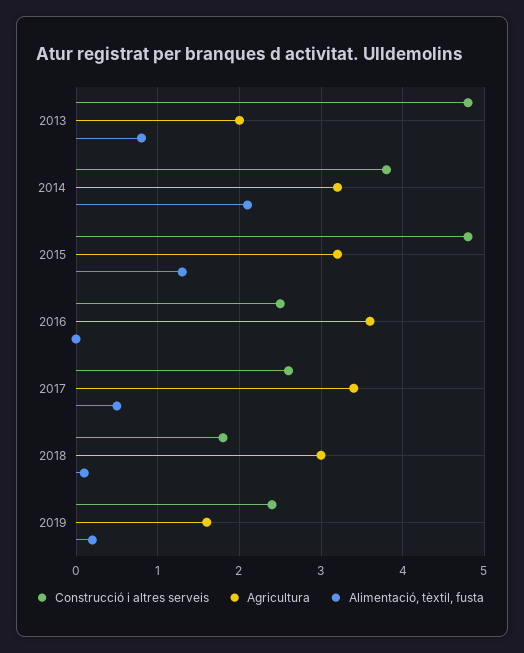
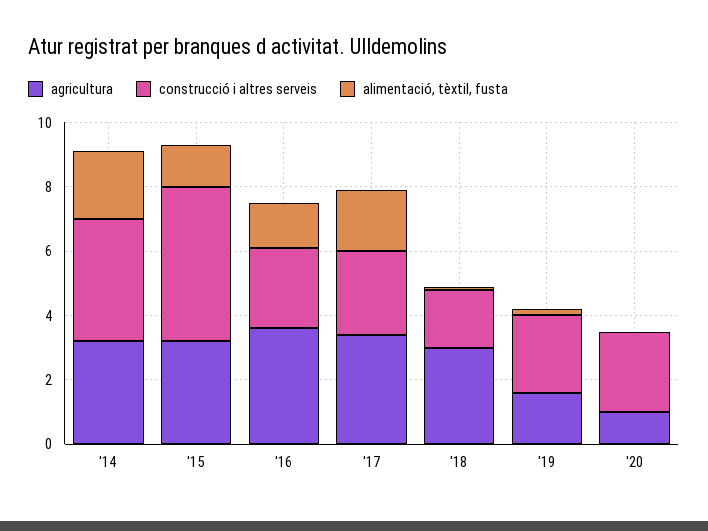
Construcció i altres serveis, 2013: 4.8 -> none
Agricultura, 2013: 2 -> none
Alimentació, tèxtil, fusta, 2013: 0.8 -> none
Alimentació, tèxtil, fusta, 2016: 0 -> 1.5
Alimentació, tèxtil, fusta, 2017: 0.5 -> 2
Agricultura, '20: none -> 1
Construcció i altres serveis, '20: none -> 2.5
Alimentació, tèxtil, fusta, '20: none -> 0

